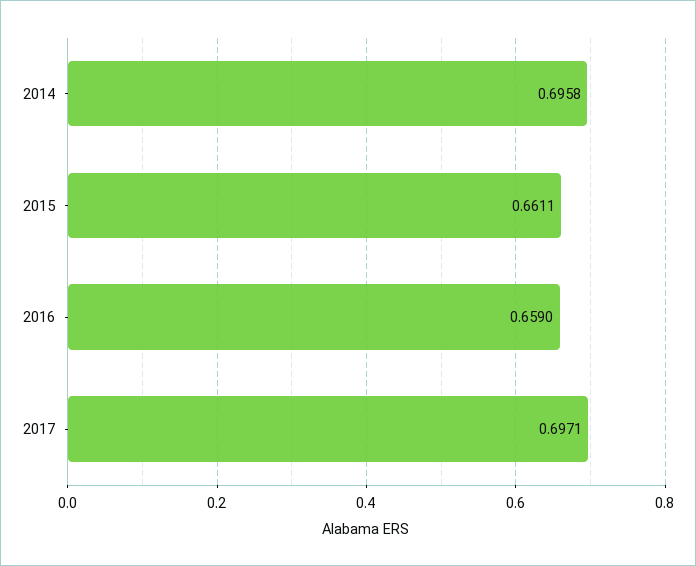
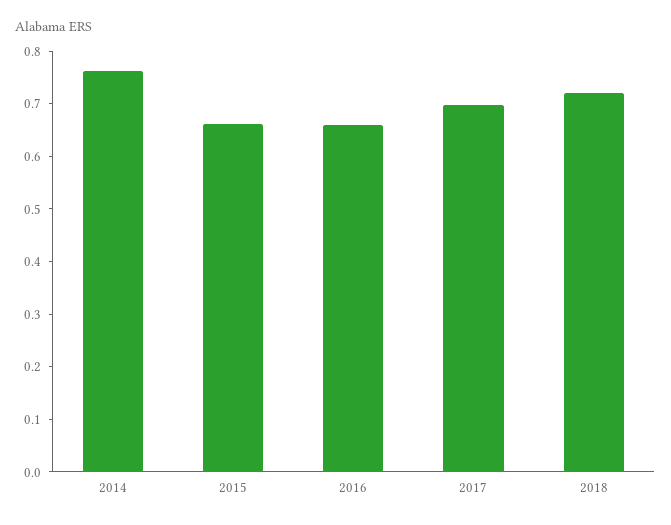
2014: 0.6958 -> 0.76
2018: none -> 0.72

